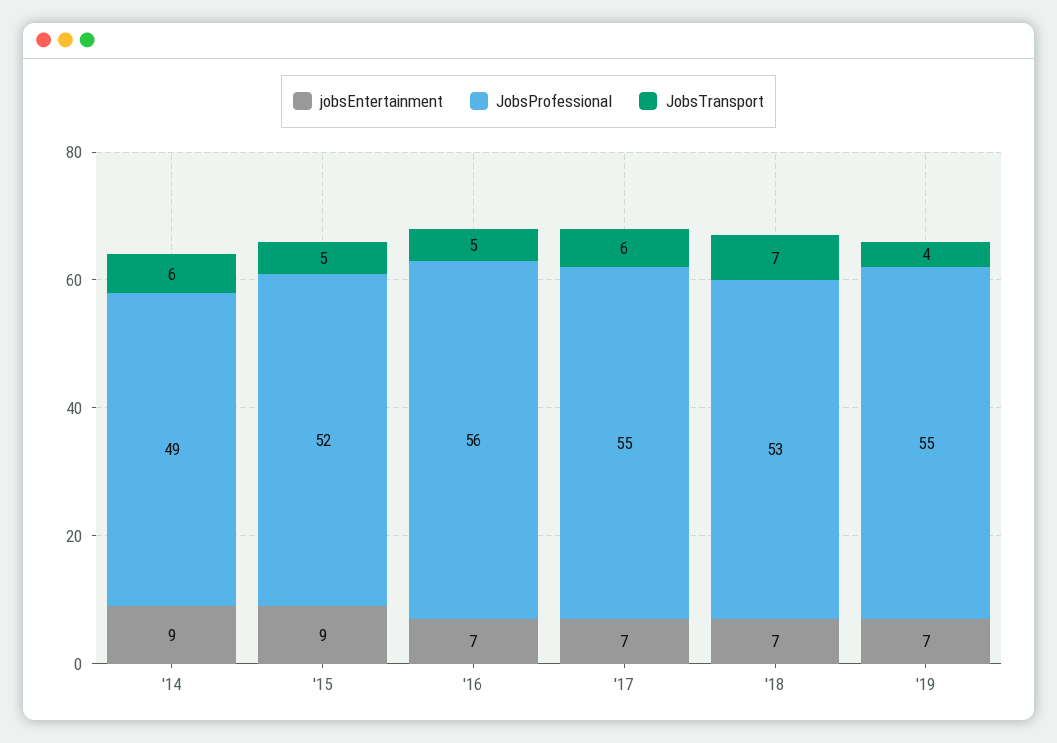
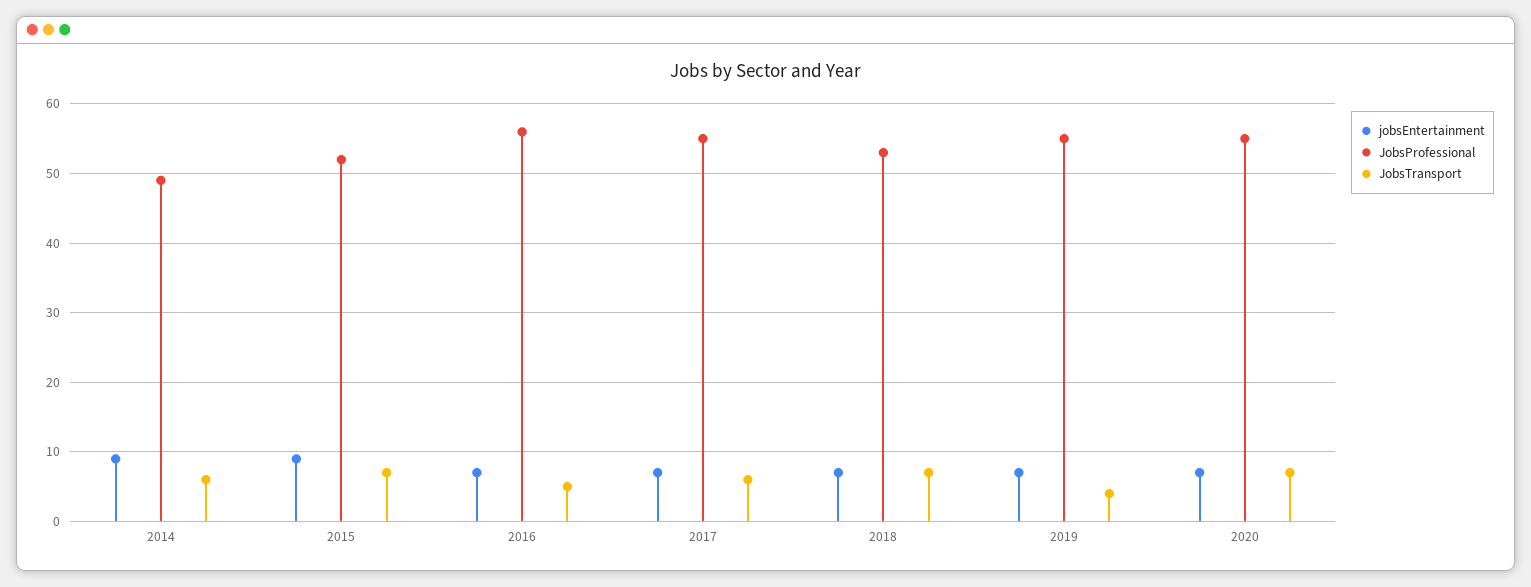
JobsTransport, '15: 5 -> 7
jobsEntertainment, 2020: none -> 7
JobsProfessional, 2020: none -> 55
JobsTransport, 2020: none -> 7

